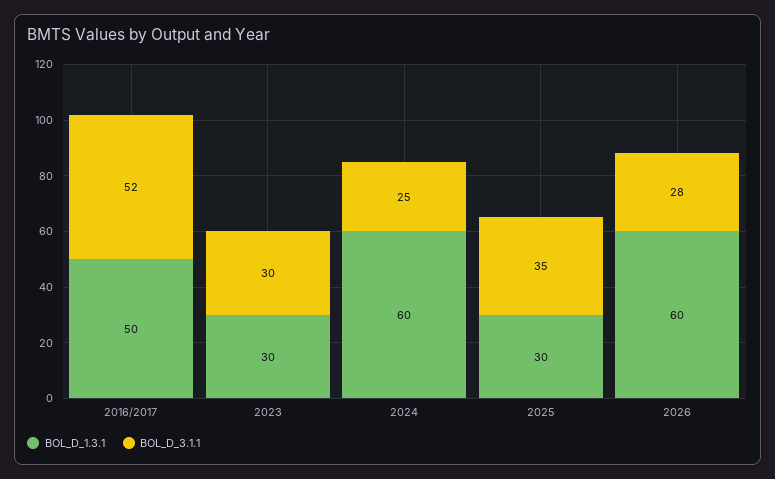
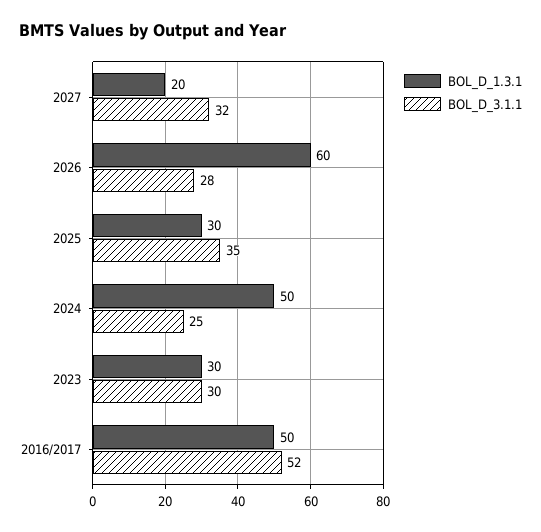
BOL_D_1.3.1, 2024: 60 -> 50
BOL_D_1.3.1, 2027: none -> 20
BOL_D_3.1.1, 2027: none -> 32

